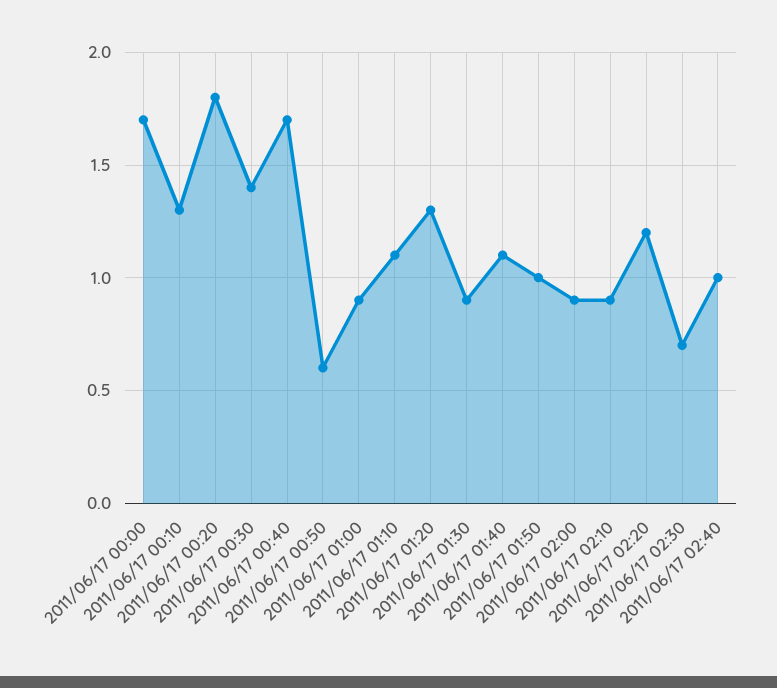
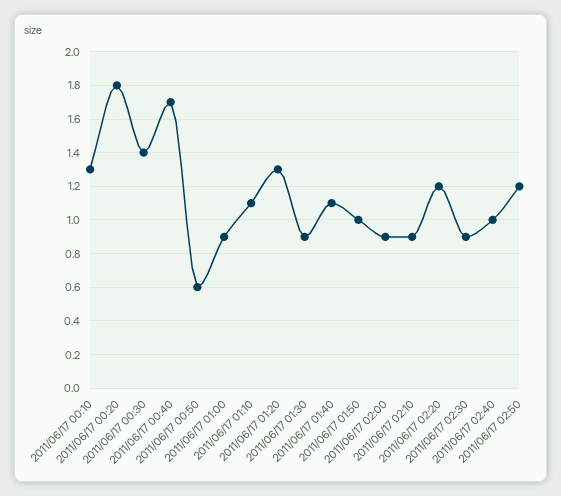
2011/06/17 00:00: 1.7 -> none
2011/06/17 02:30: 0.7 -> 0.9
2011/06/17 02:50: none -> 1.2

